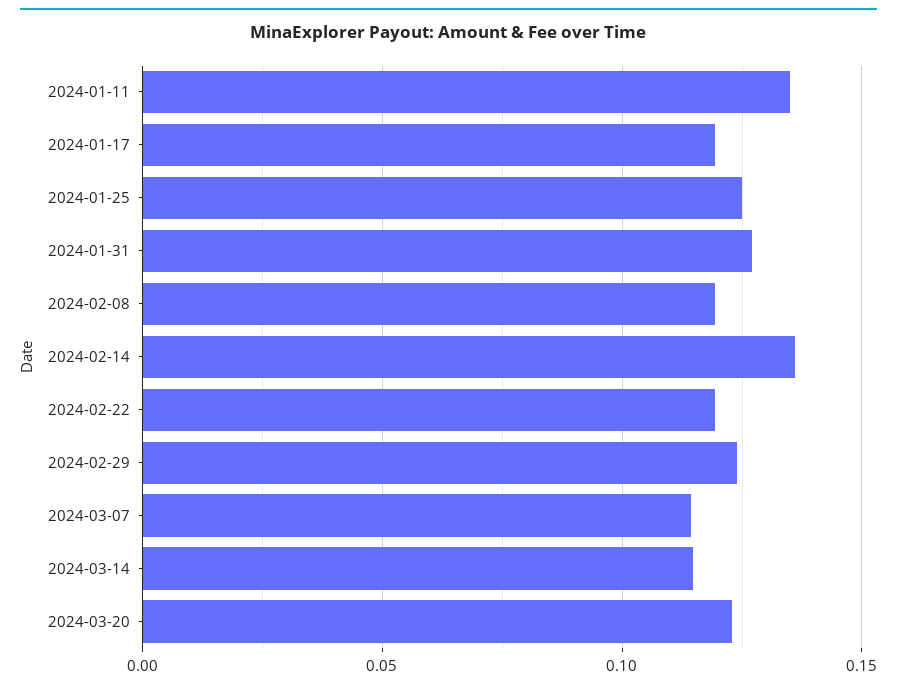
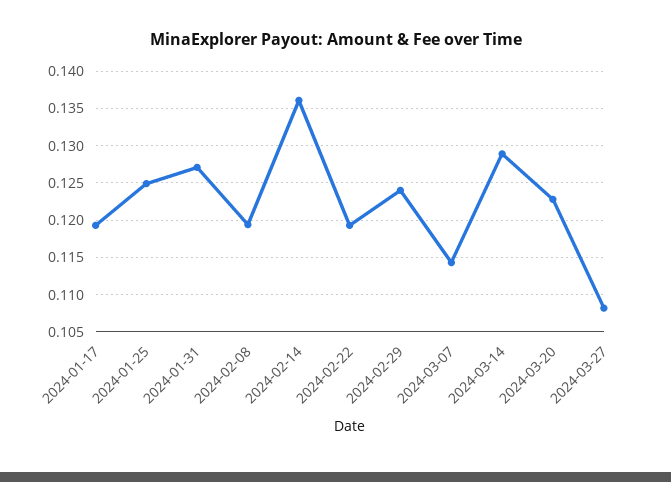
2024-01-11: 0.135 -> none
2024-03-14: 0.115 -> 0.129
2024-03-27: none -> 0.108

